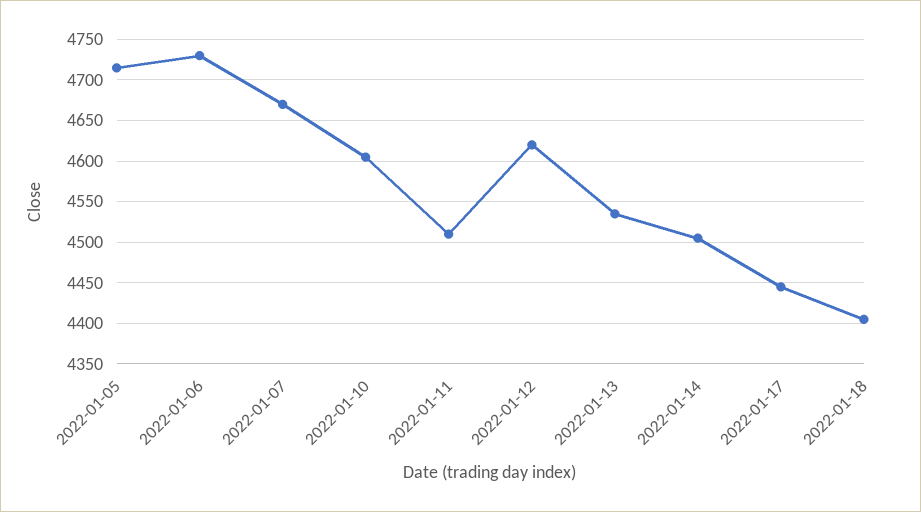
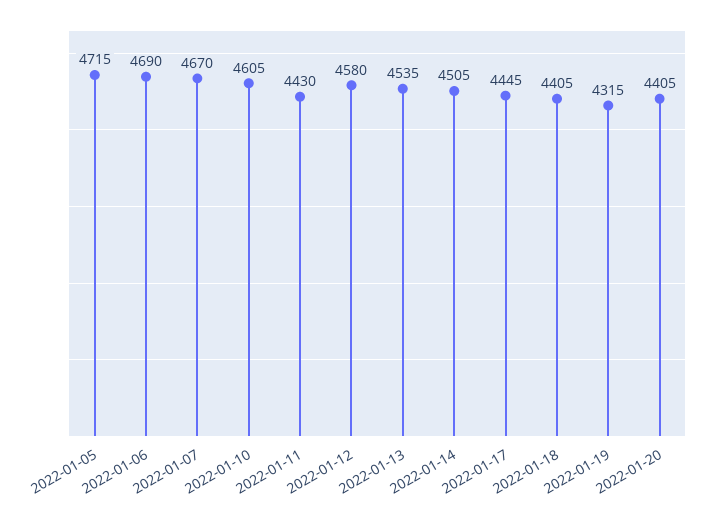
2022-01-06: 4730 -> 4690
2022-01-11: 4510 -> 4430
2022-01-12: 4620 -> 4580
2022-01-19: none -> 4315
2022-01-20: none -> 4405

